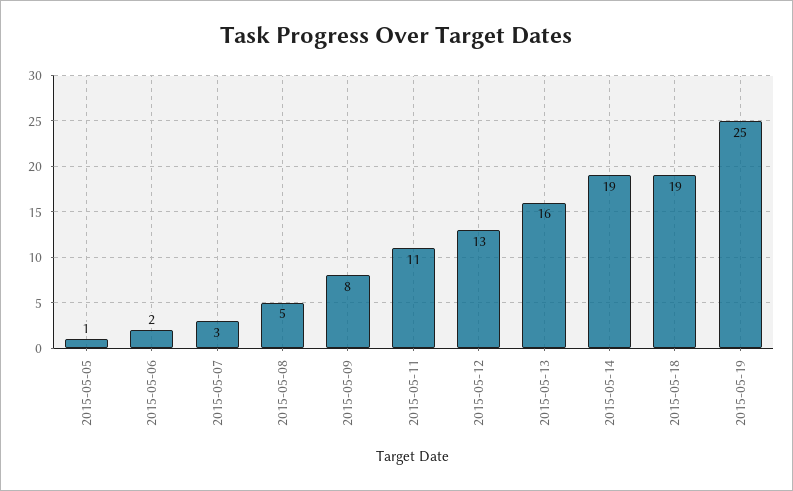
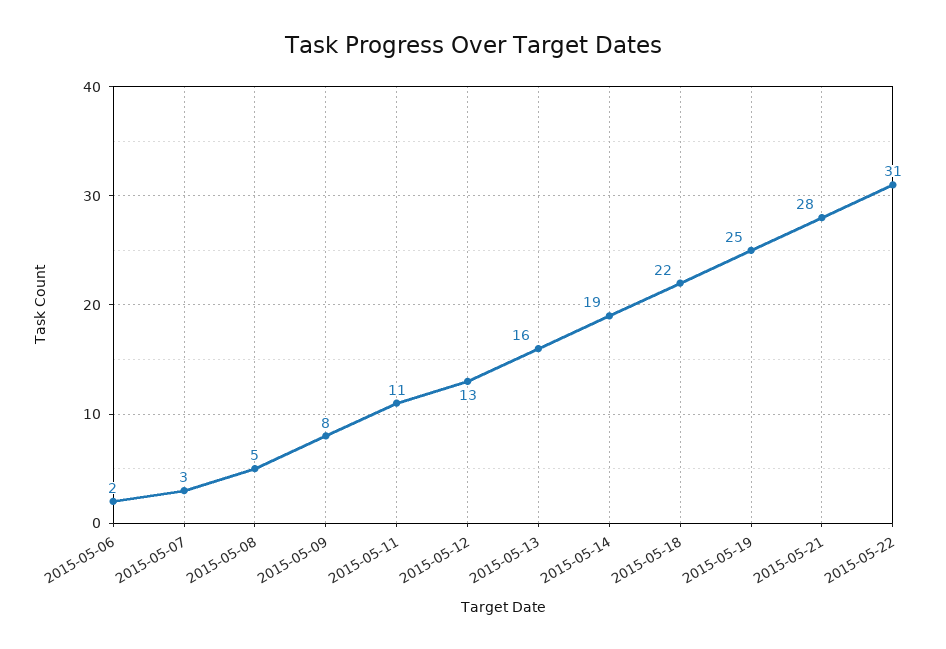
2015-05-05: 1 -> none
2015-05-18: 19 -> 22
2015-05-21: none -> 28
2015-05-22: none -> 31

